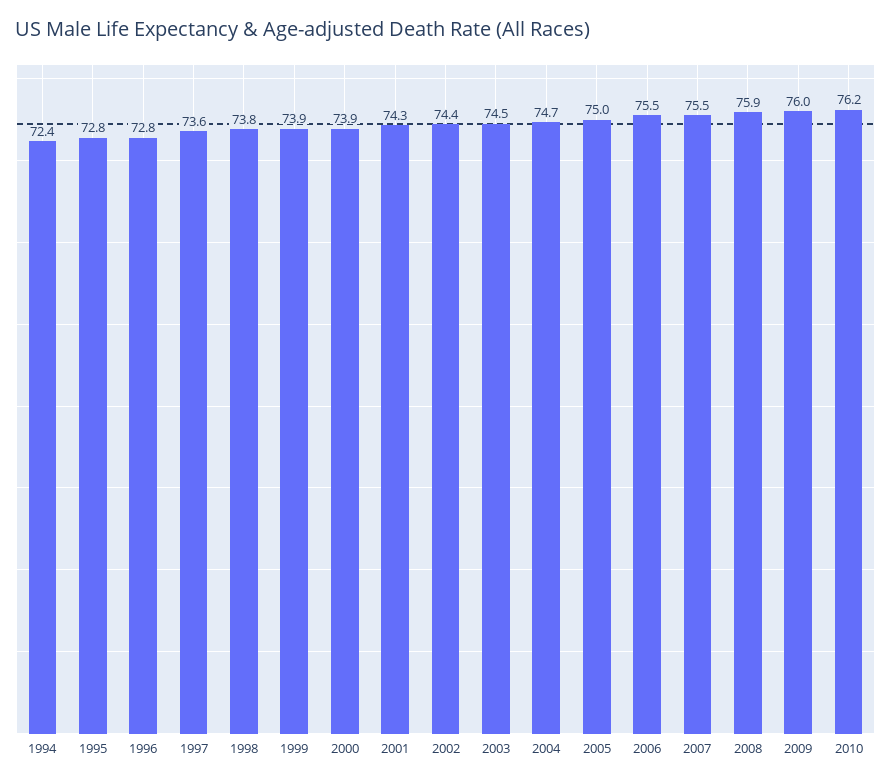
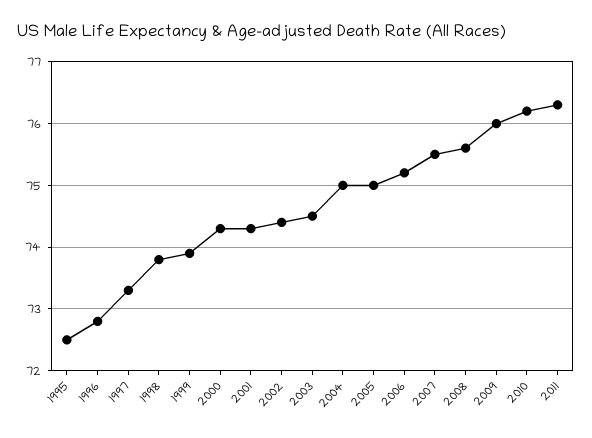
1994: 72.4 -> none
1995: 72.8 -> 72.5
1997: 73.6 -> 73.3
2000: 73.9 -> 74.3
2004: 74.7 -> 75
2006: 75.5 -> 75.2
2008: 75.9 -> 75.6
2011: none -> 76.3

